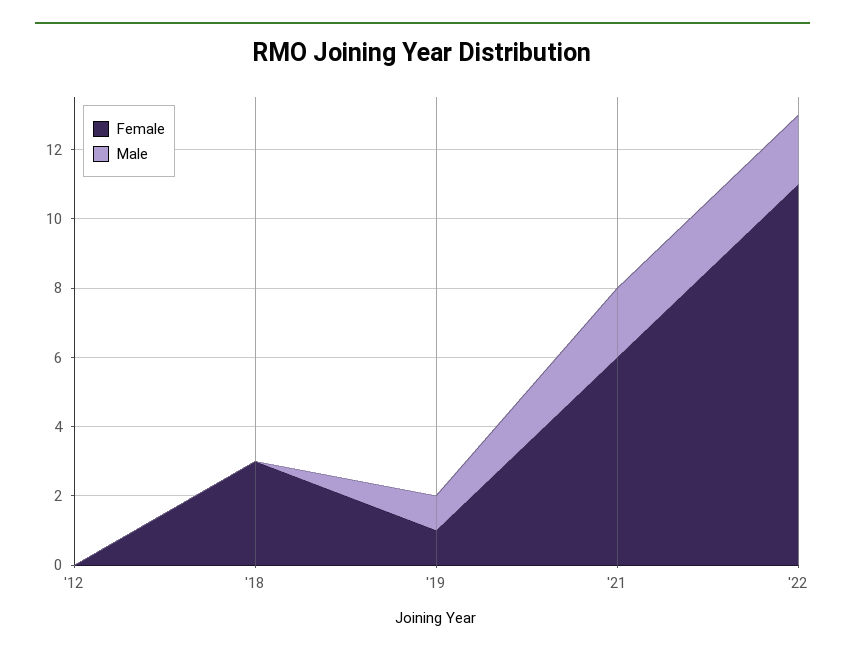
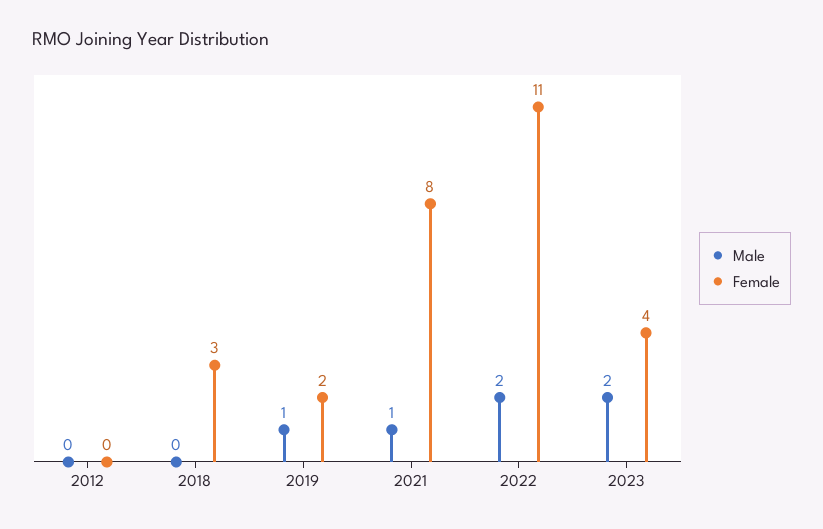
Female, '19: 1 -> 2
Female, '21: 6 -> 8
Male, '21: 2 -> 1
Male, 2023: none -> 2
Female, 2023: none -> 4

